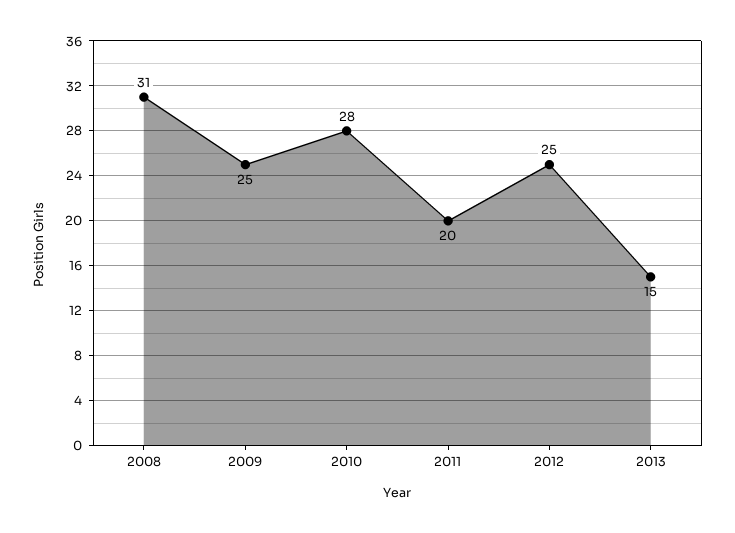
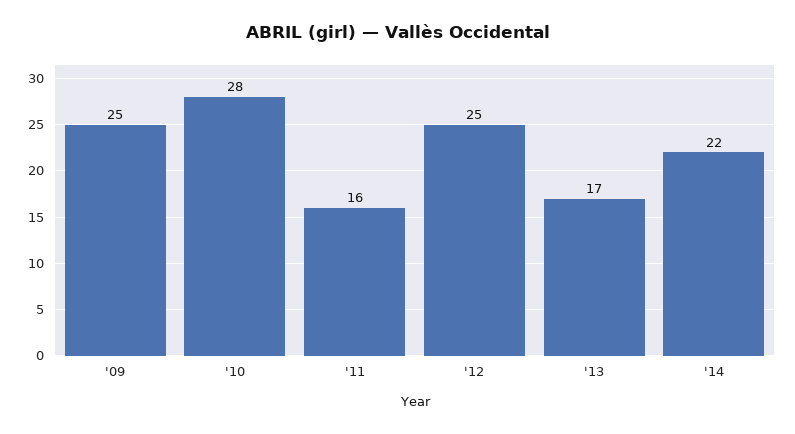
2008: 31 -> none
2011: 20 -> 16
2013: 15 -> 17
'14: none -> 22

